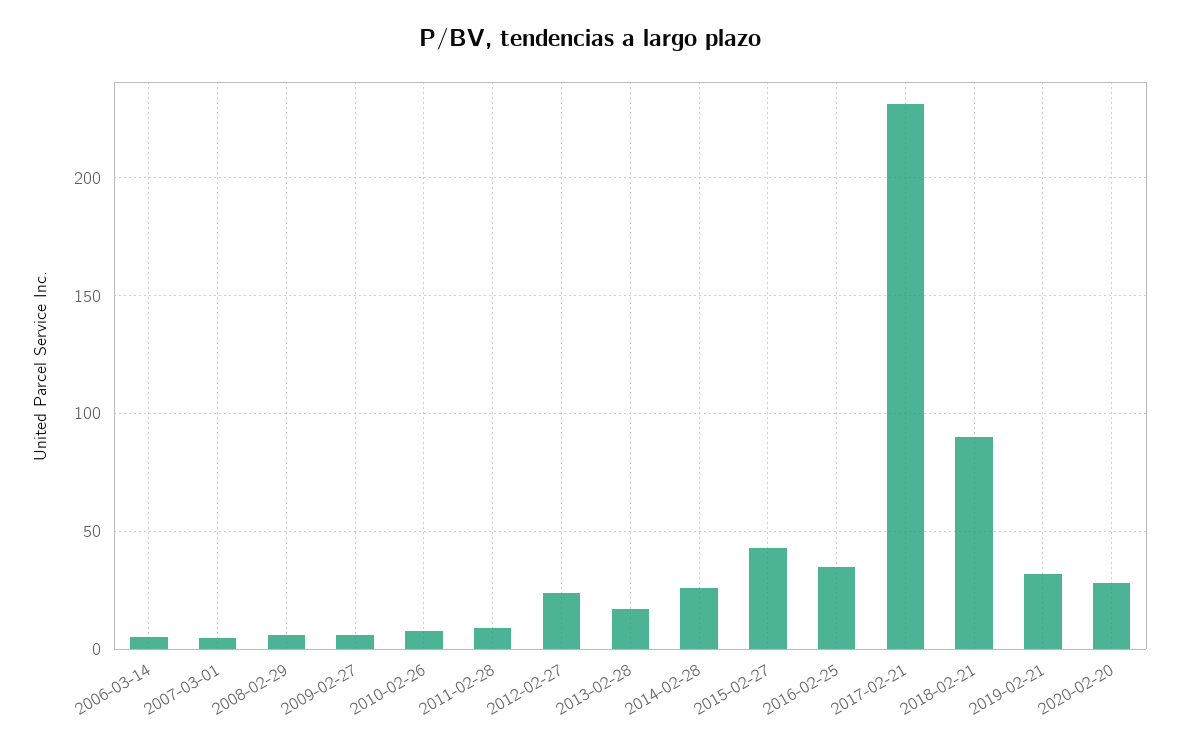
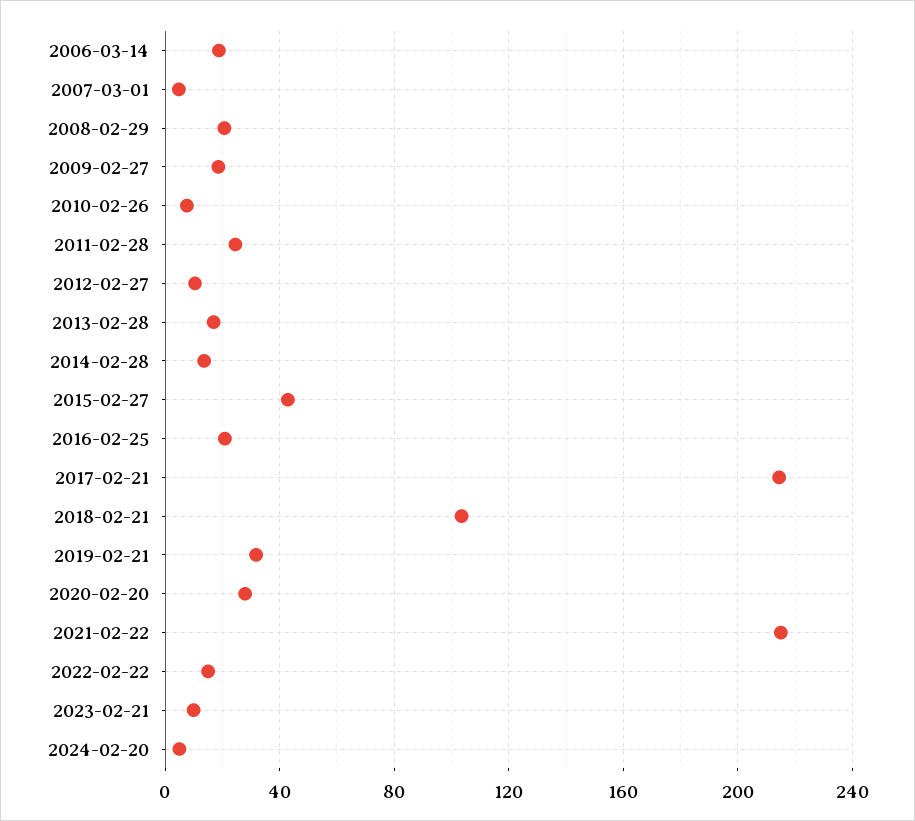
2006-03-14: 5 -> 20
2008-02-29: 5 -> 20
2009-02-27: 5 -> 20
2011-02-28: 10 -> 25
2012-02-27: 25 -> 10
2014-02-28: 25 -> 15
2016-02-25: 35 -> 20
2017-02-21: 230 -> 215
2018-02-21: 90 -> 105
2021-02-22: none -> 215
2022-02-22: none -> 15
2023-02-21: none -> 10
2024-02-20: none -> 5

